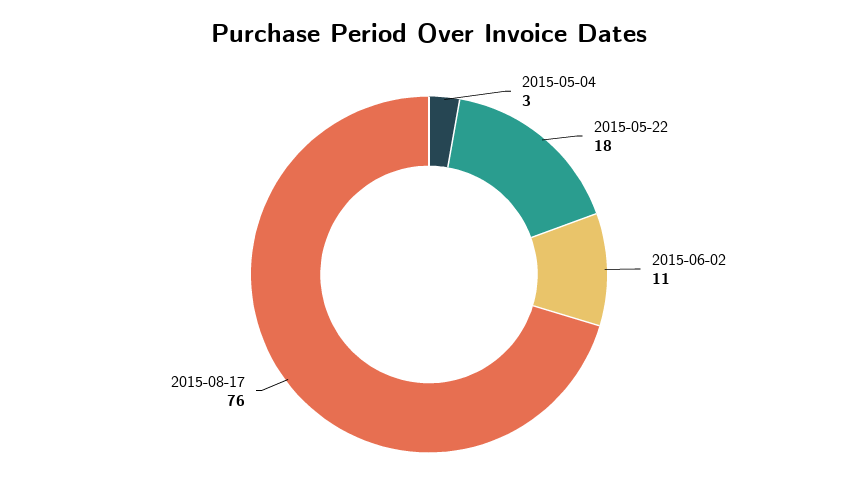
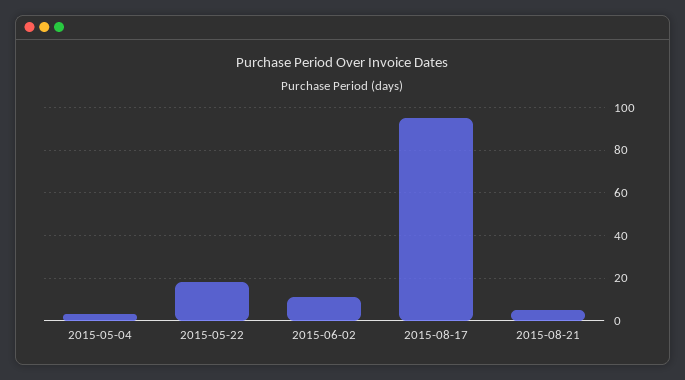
2015-08-17: 76 -> 95
2015-08-21: none -> 5

